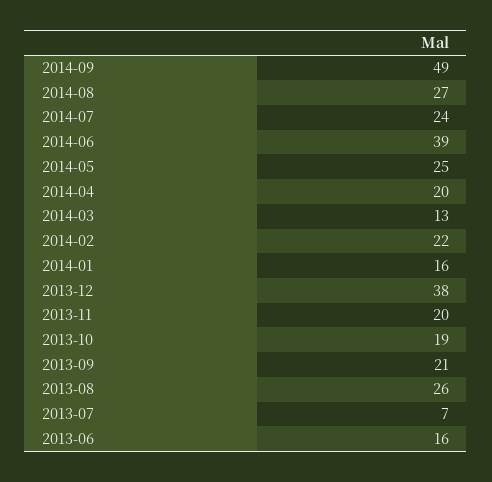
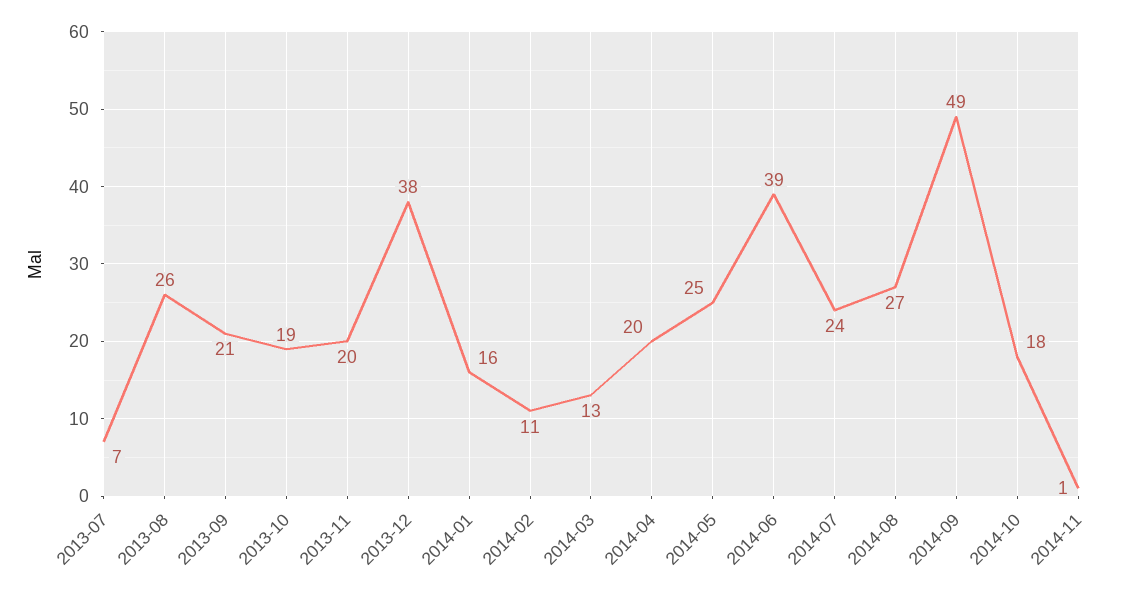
2014-02: 22 -> 11
2013-06: 16 -> none
2014-10: none -> 18
2014-11: none -> 1

